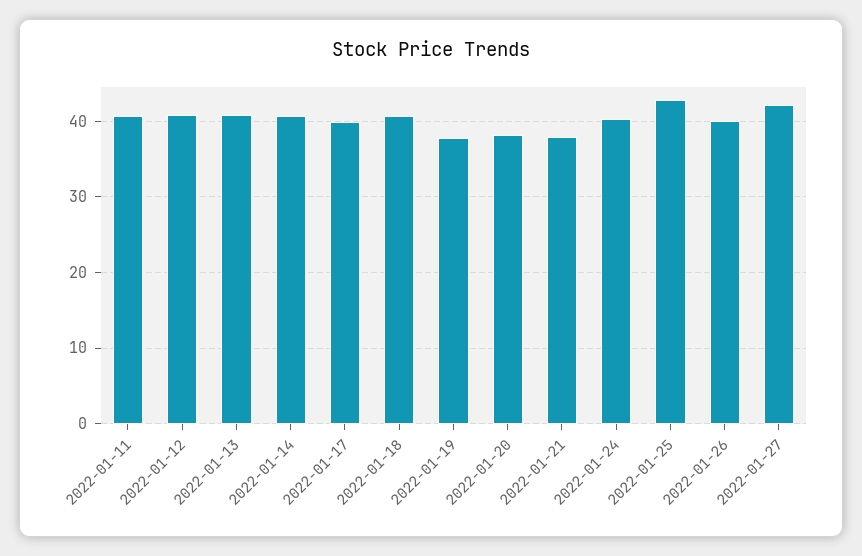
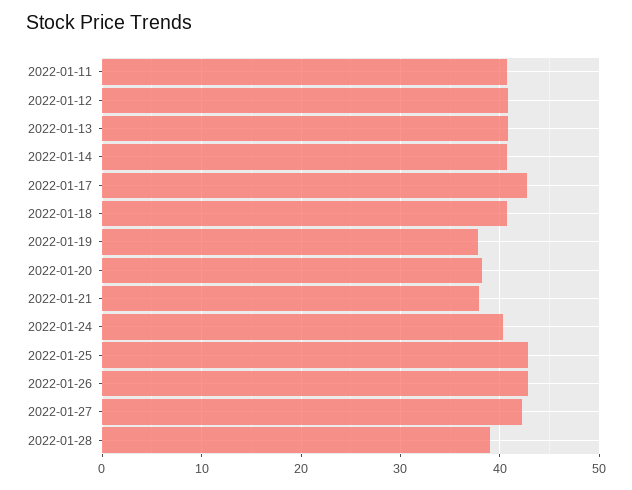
2022-01-17: 40 -> 43
2022-01-26: 40 -> 43
2022-01-28: none -> 39

